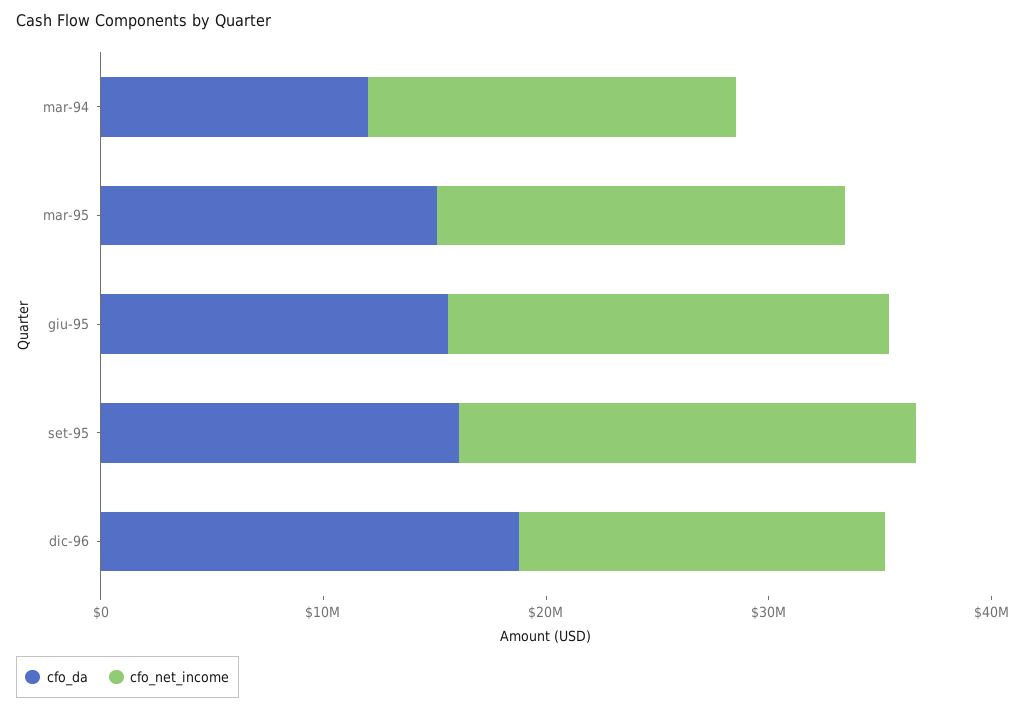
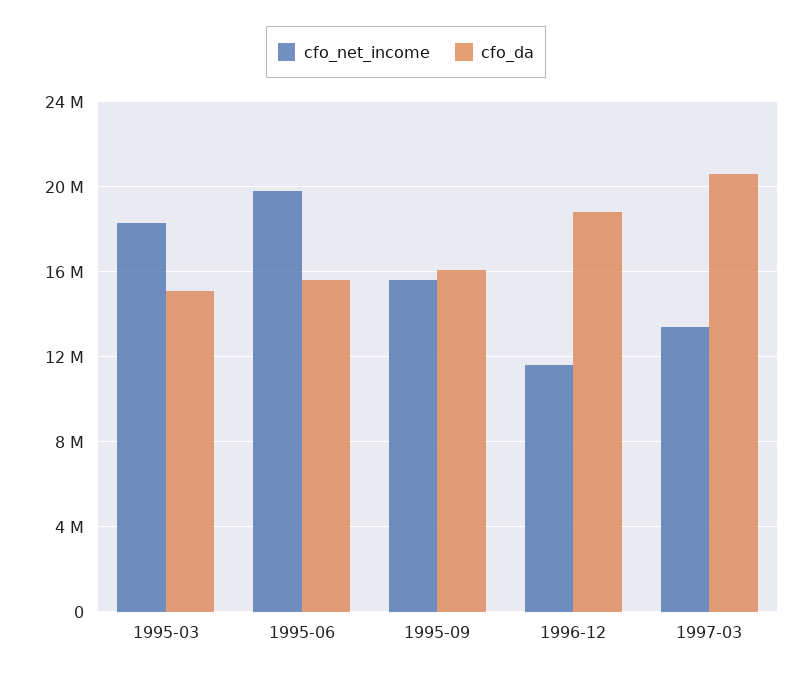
cfo_da, mar-94: 12000000 -> none
cfo_net_income, mar-94: 16000000 -> none
cfo_net_income, set-95: 20000000 -> 15500000
cfo_net_income, dic-96: 16000000 -> 11500000
cfo_net_income, 1997-03: none -> 13500000
cfo_da, 1997-03: none -> 20500000

